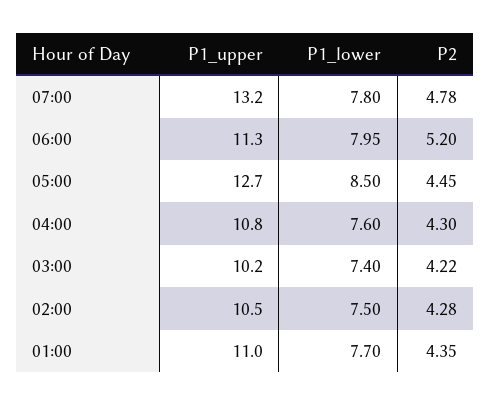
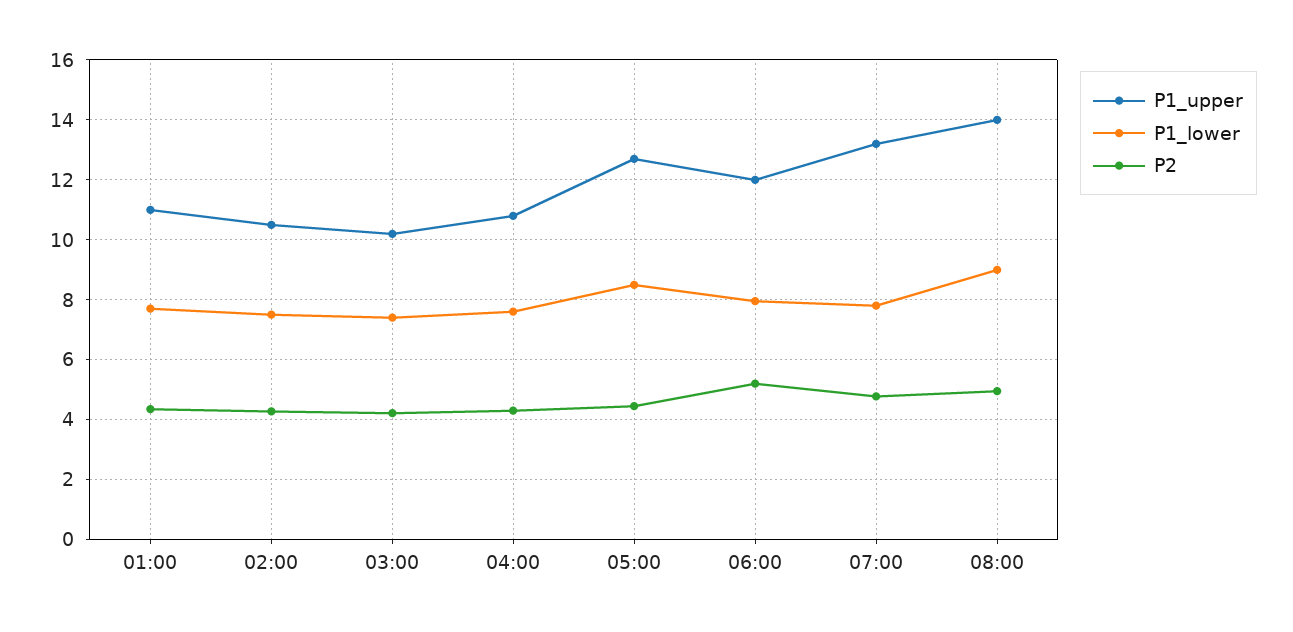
P1_upper, 06:00: 11.3 -> 12
P1_upper, 08:00: none -> 14
P1_lower, 08:00: none -> 9
P2, 08:00: none -> 5

